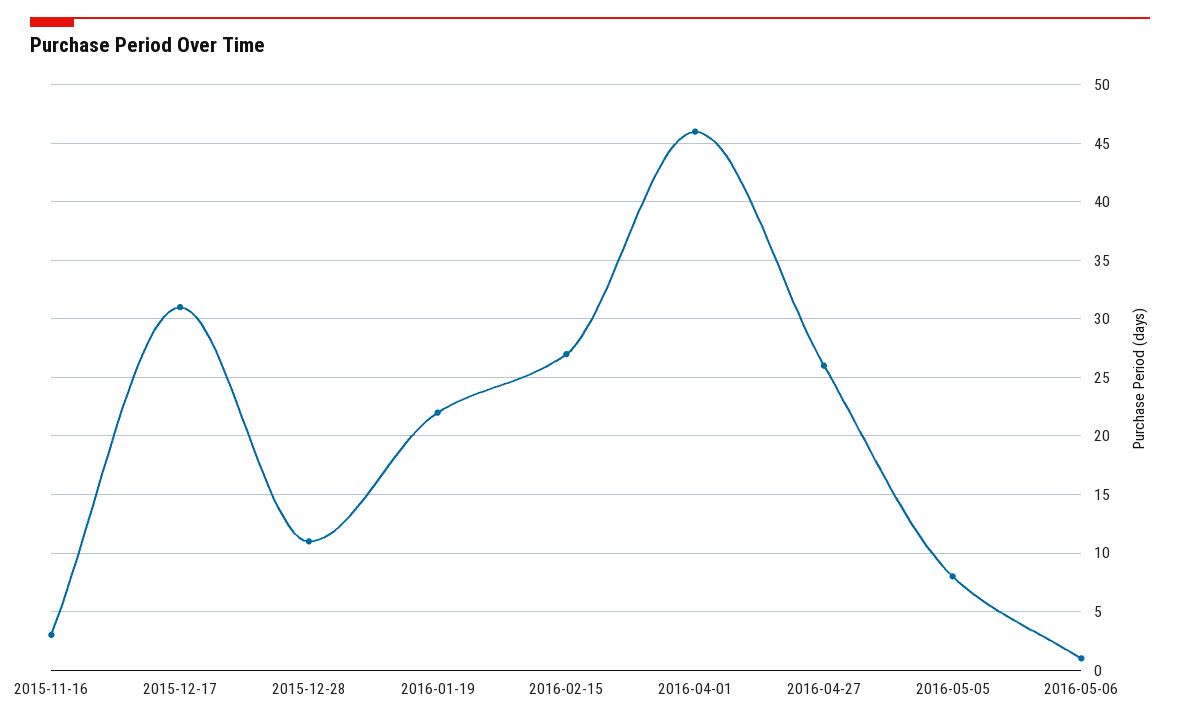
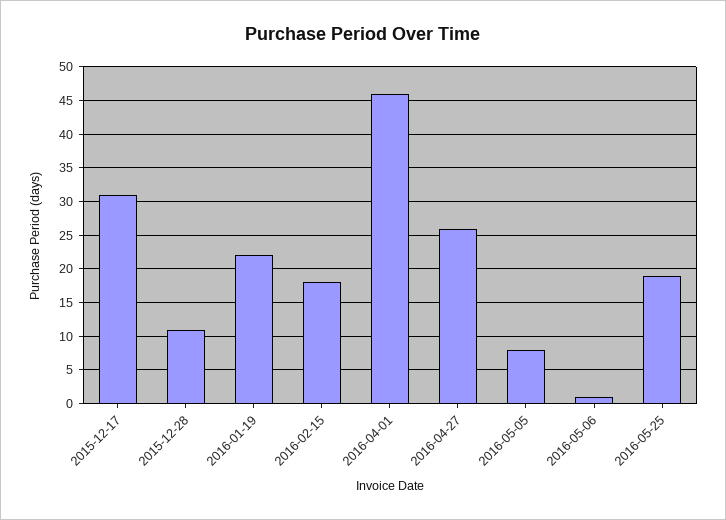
2015-11-16: 3 -> none
2016-02-15: 27 -> 18
2016-05-25: none -> 19

